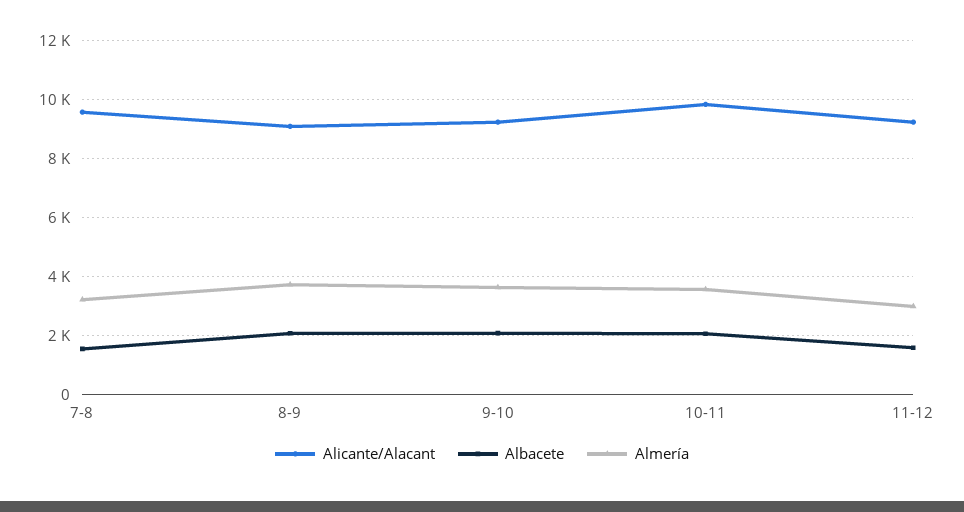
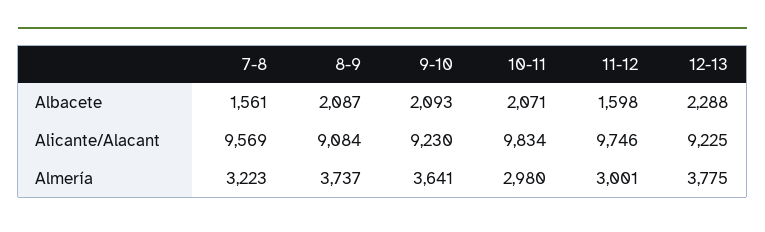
Almería, 10-11: 3500 -> 2980
Alicante/Alacant, 11-12: 9250 -> 9746
Albacete, 12-13: none -> 2288
Alicante/Alacant, 12-13: none -> 9225
Almería, 12-13: none -> 3775

